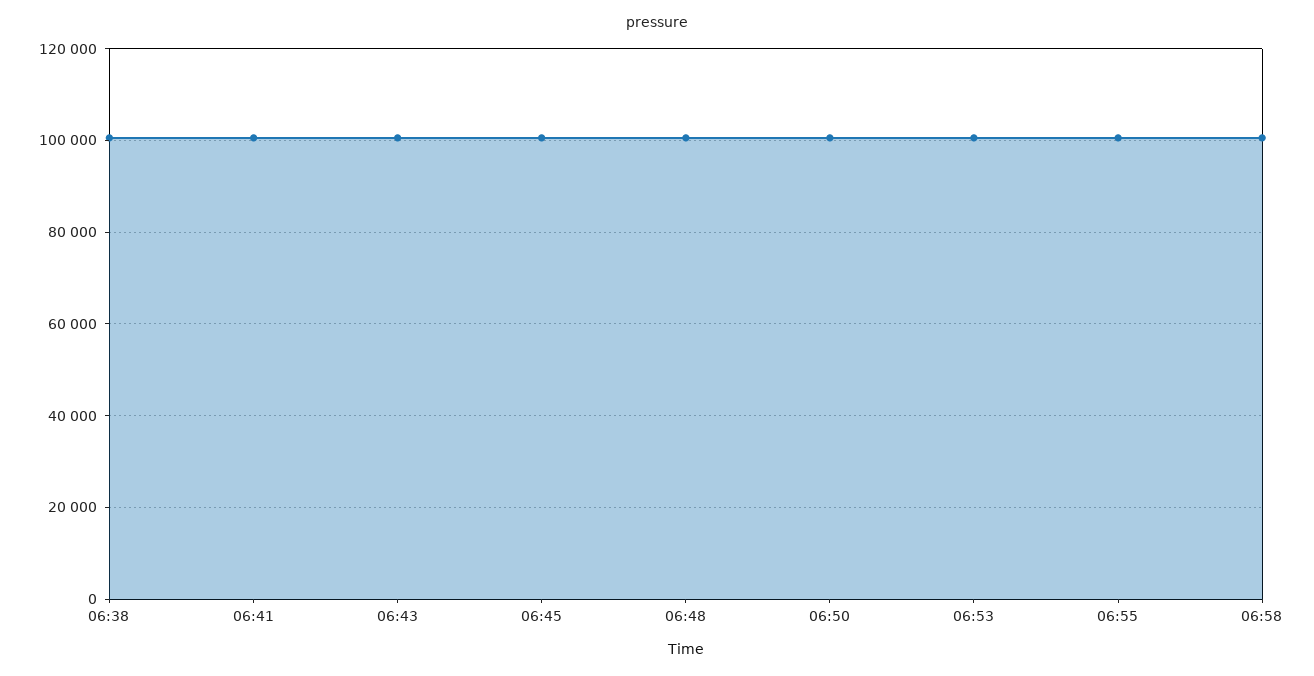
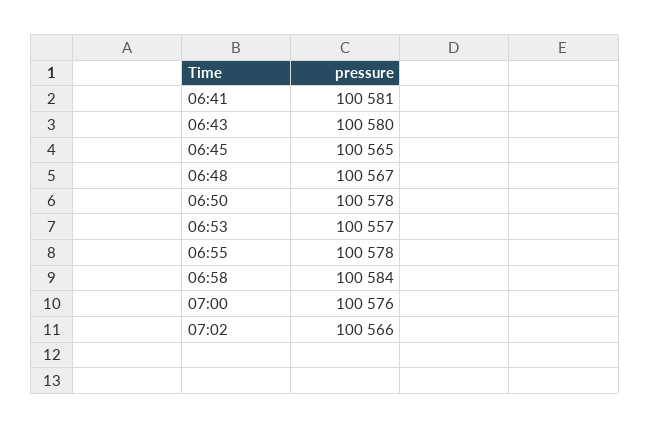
06:38: 100000 -> none
07:00: none -> 100576
07:02: none -> 100566

